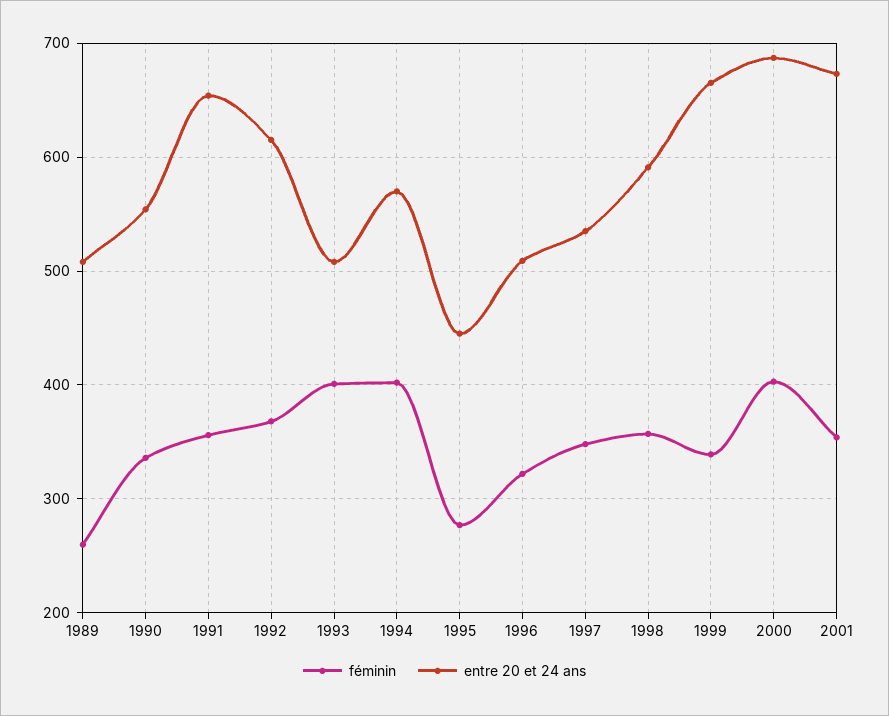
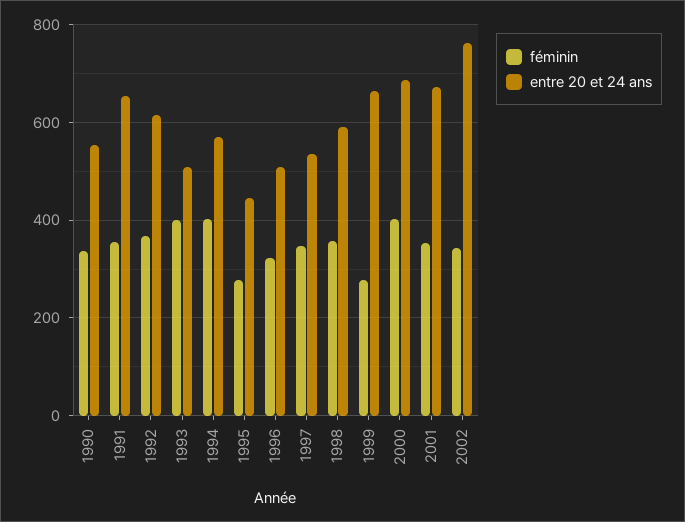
féminin, 1989: 260 -> none
entre 20 et 24 ans, 1989: 510 -> none
féminin, 1999: 340 -> 280
féminin, 2002: none -> 340
entre 20 et 24 ans, 2002: none -> 760

